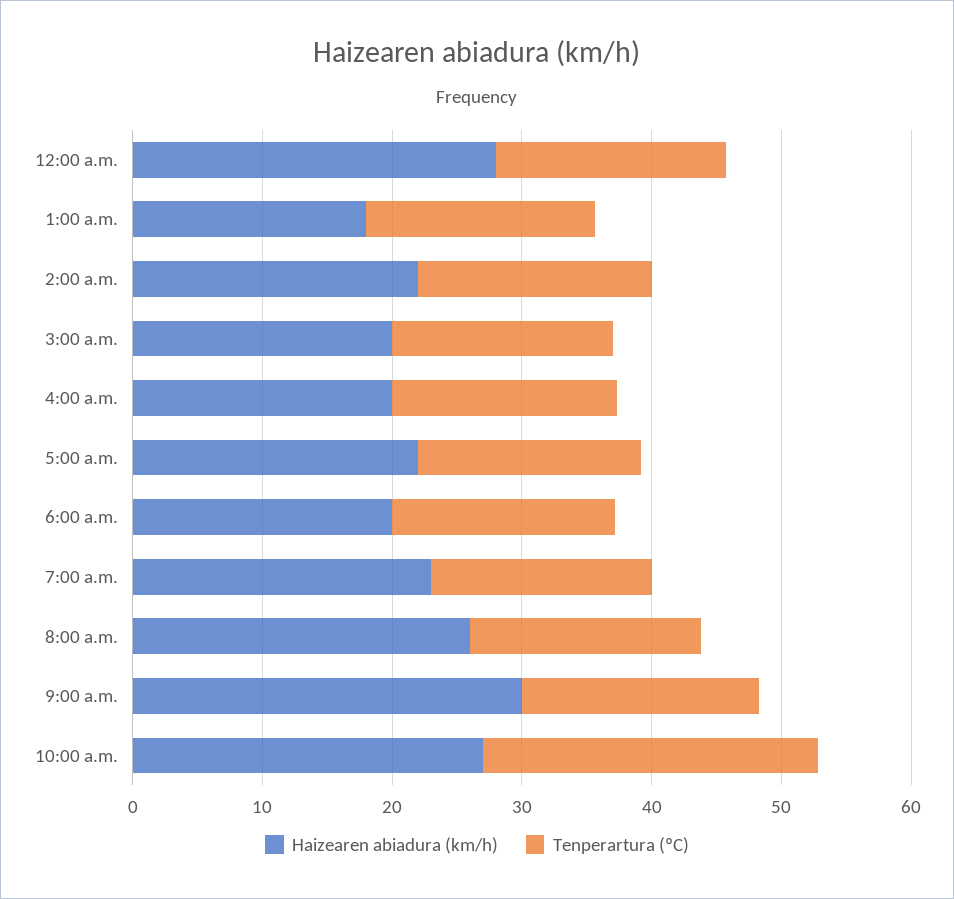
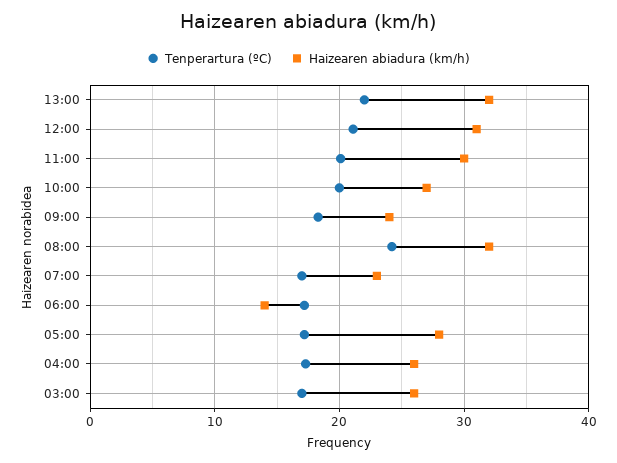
Haizearen abiadura (km/h), 12:00 a.m.: 28 -> none
Tenperartura (ºC), 12:00 a.m.: 18 -> none
Haizearen abiadura (km/h), 1:00 a.m.: 18 -> none
Tenperartura (ºC), 1:00 a.m.: 18 -> none
Haizearen abiadura (km/h), 2:00 a.m.: 22 -> none
Tenperartura (ºC), 2:00 a.m.: 18 -> none
Haizearen abiadura (km/h), 3:00 a.m.: 20 -> 26
Haizearen abiadura (km/h), 4:00 a.m.: 20 -> 26
Haizearen abiadura (km/h), 5:00 a.m.: 22 -> 28
Haizearen abiadura (km/h), 6:00 a.m.: 20 -> 14
Haizearen abiadura (km/h), 8:00 a.m.: 26 -> 32
Tenperartura (ºC), 8:00 a.m.: 18 -> 24
Haizearen abiadura (km/h), 9:00 a.m.: 30 -> 24
Tenperartura (ºC), 10:00 a.m.: 26 -> 20
Tenperartura (ºC), 13:00: none -> 22
Haizearen abiadura (km/h), 13:00: none -> 32
Tenperartura (ºC), 12:00: none -> 21
Haizearen abiadura (km/h), 12:00: none -> 31
Tenperartura (ºC), 11:00: none -> 20
Haizearen abiadura (km/h), 11:00: none -> 30

